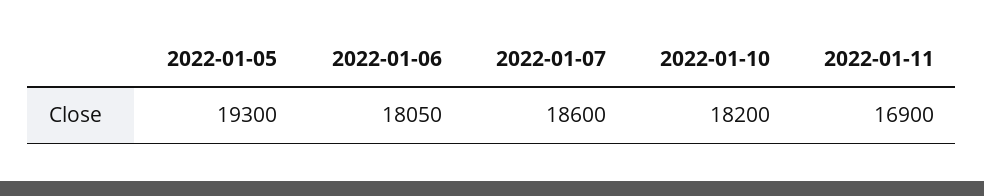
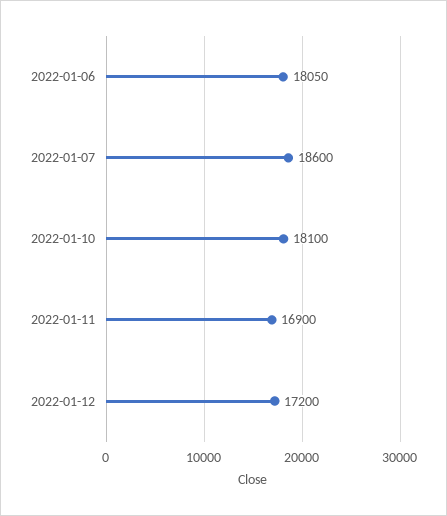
2022-01-05: 19300 -> none
2022-01-10: 18200 -> 18100
2022-01-12: none -> 17200

